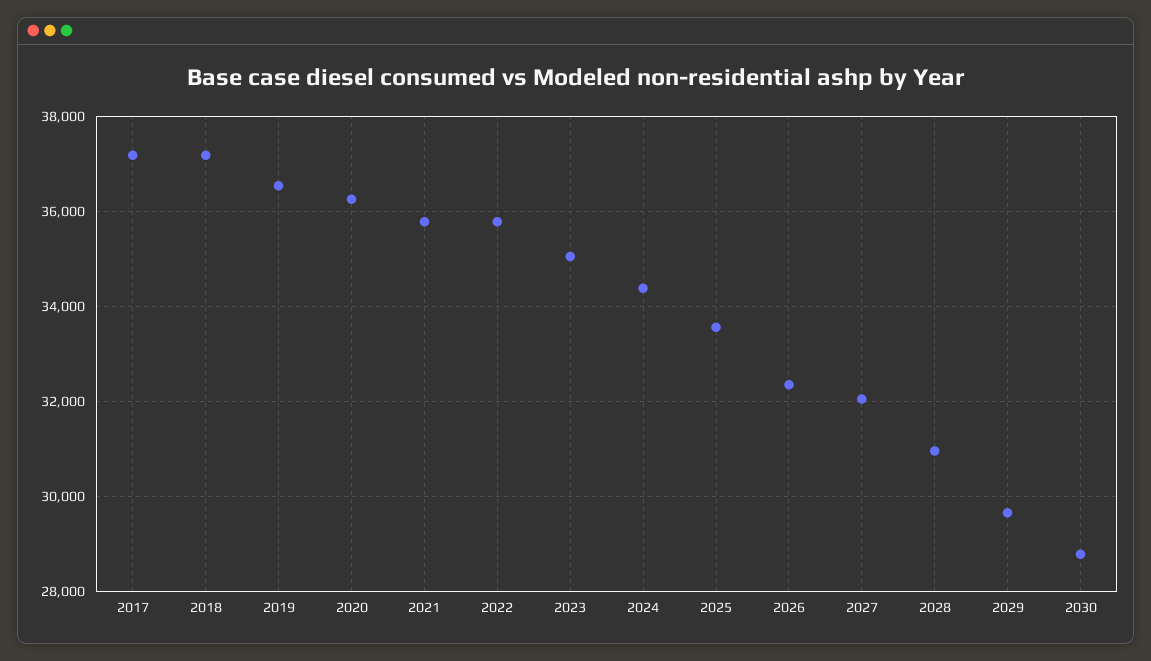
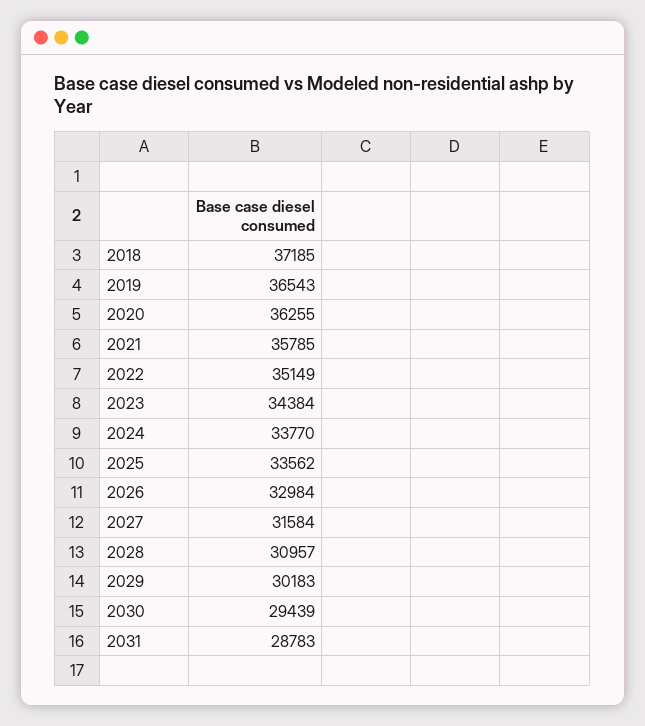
2017: 37200 -> none
2022: 35800 -> 35149
2023: 35000 -> 34384
2024: 34400 -> 33770
2026: 32400 -> 32984
2027: 32000 -> 31584
2029: 29600 -> 30183
2030: 28800 -> 29439
2031: none -> 28783

